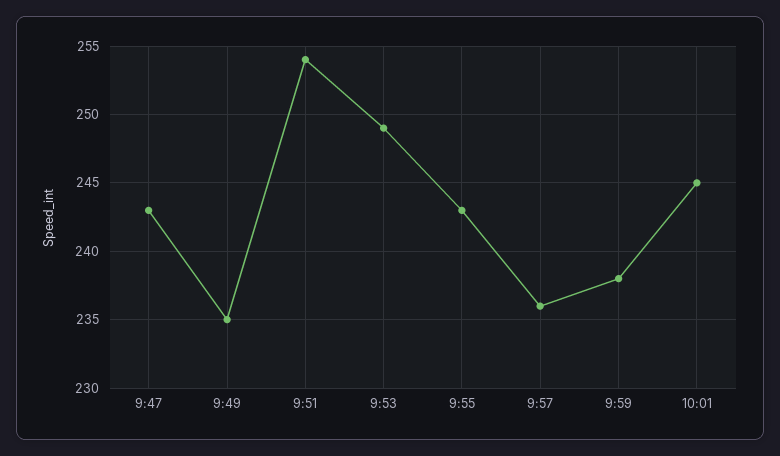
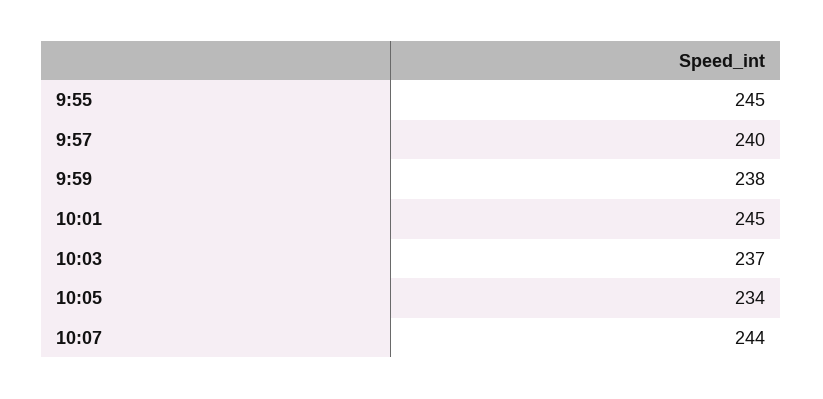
9:47: 243 -> none
9:49: 235 -> none
9:51: 254 -> none
9:53: 249 -> none
9:55: 243 -> 245
9:57: 236 -> 240
10:03: none -> 237
10:05: none -> 234
10:07: none -> 244

